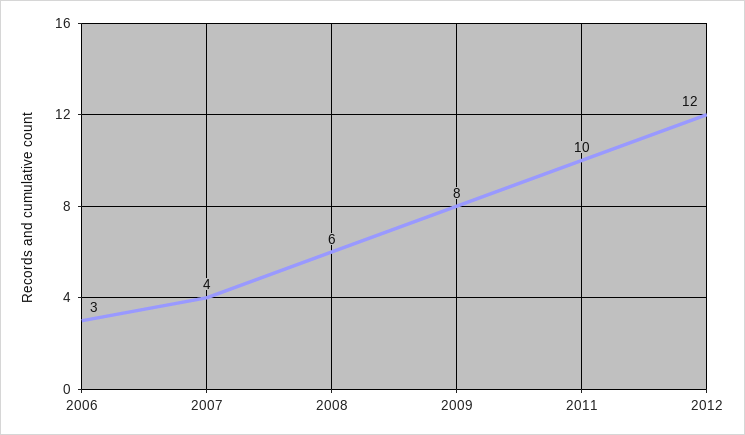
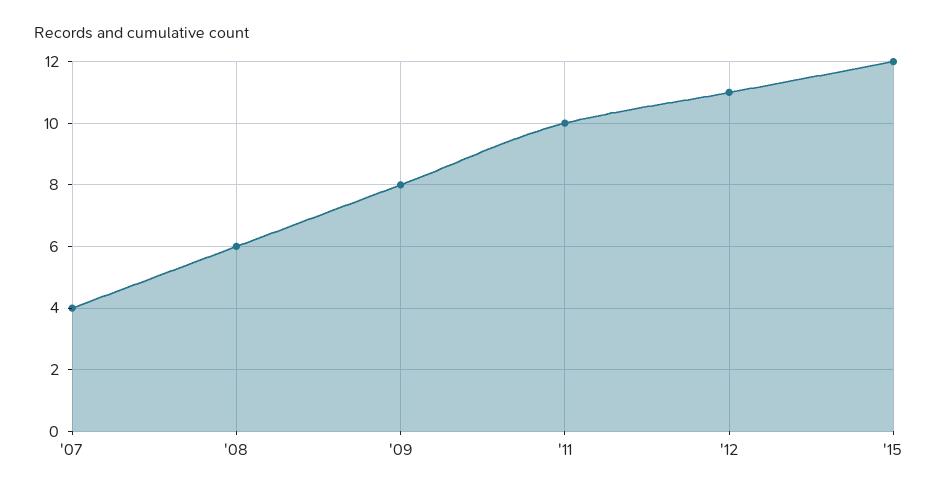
2006: 3 -> none
2012: 12 -> 11
'15: none -> 12

